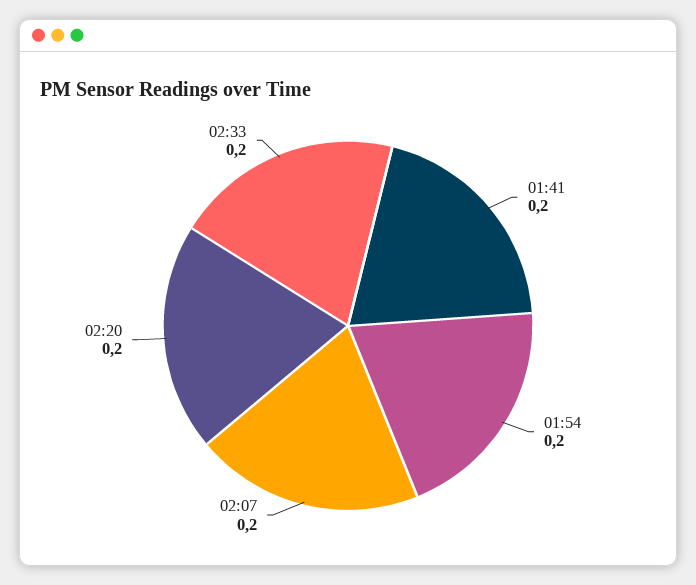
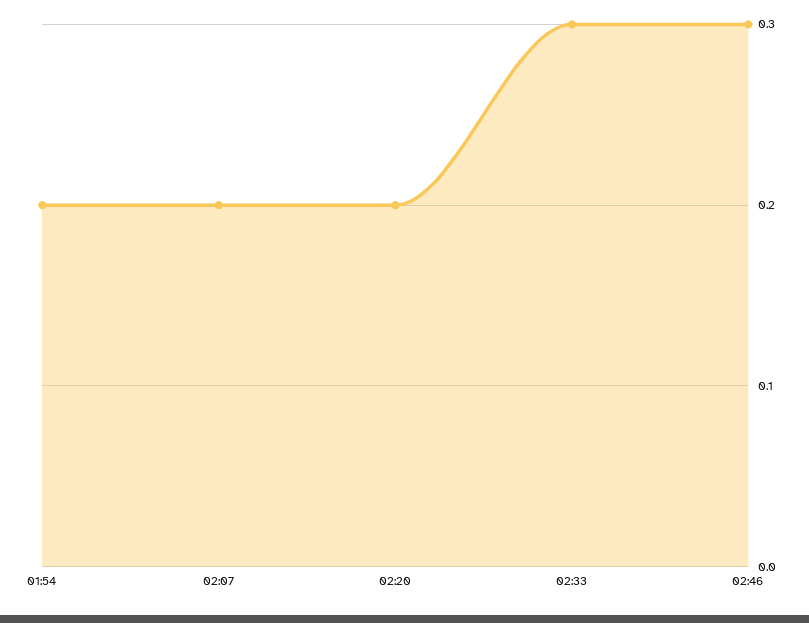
01:41: 0.2 -> none
02:33: 0.2 -> 0.3
02:46: none -> 0.3

